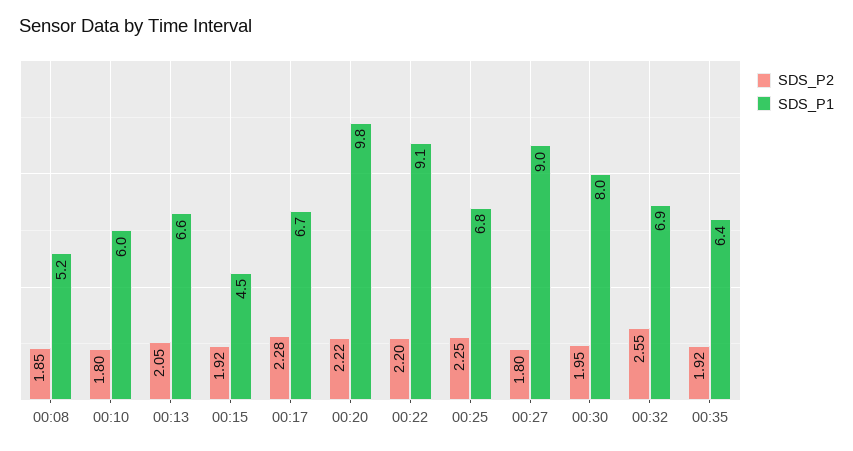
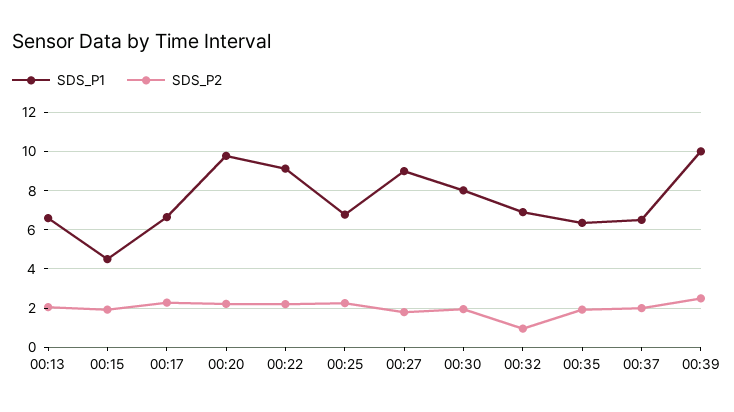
SDS_P2, 00:08: 1.85 -> none
SDS_P1, 00:08: 5.2 -> none
SDS_P2, 00:10: 1.8 -> none
SDS_P1, 00:10: 6 -> none
SDS_P2, 00:32: 2.55 -> 1
SDS_P1, 00:37: none -> 6.5
SDS_P2, 00:37: none -> 2
SDS_P1, 00:39: none -> 10
SDS_P2, 00:39: none -> 2.5

